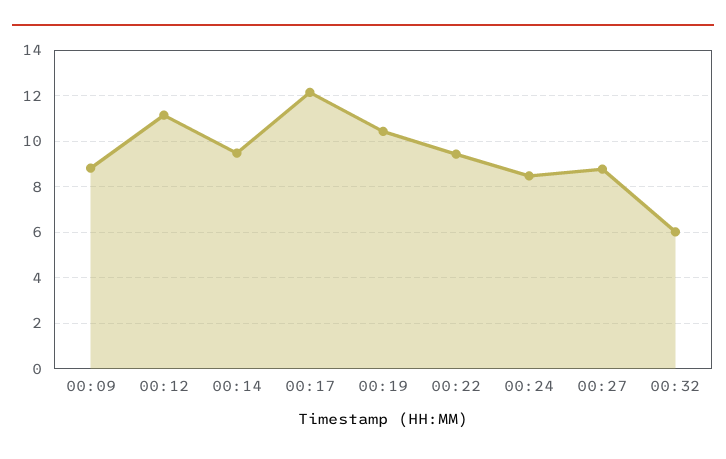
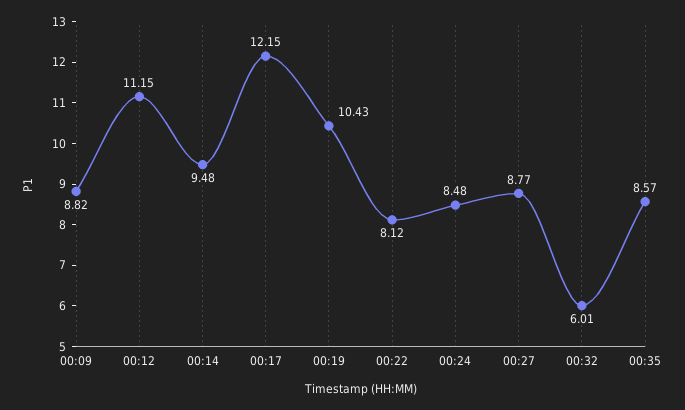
00:22: 9.5 -> 8.12
00:35: none -> 8.57

